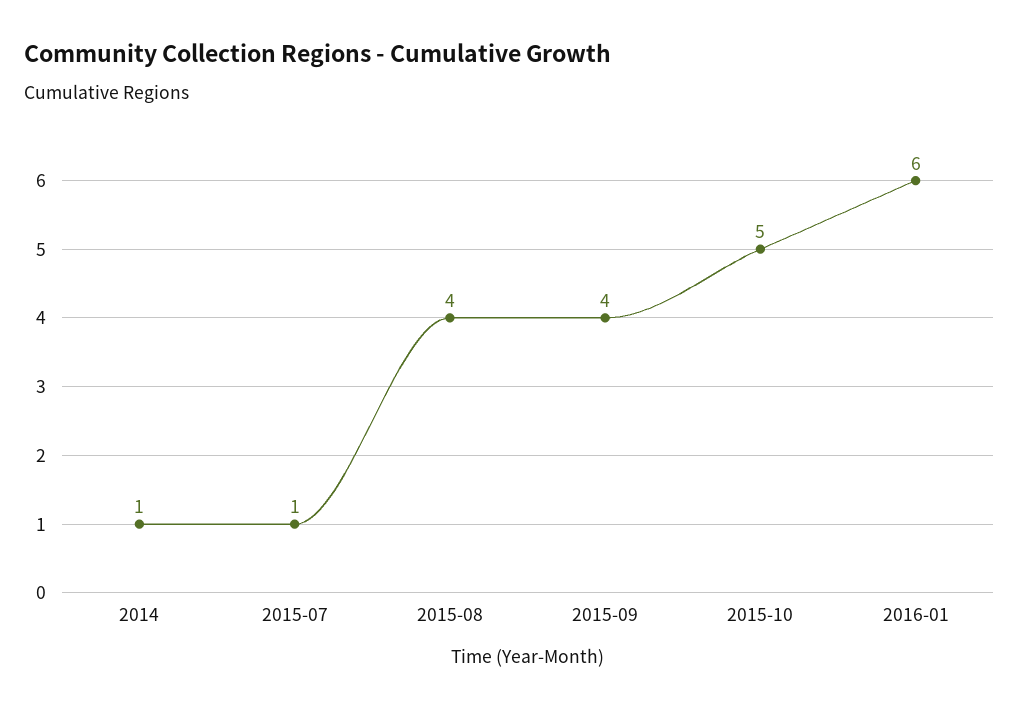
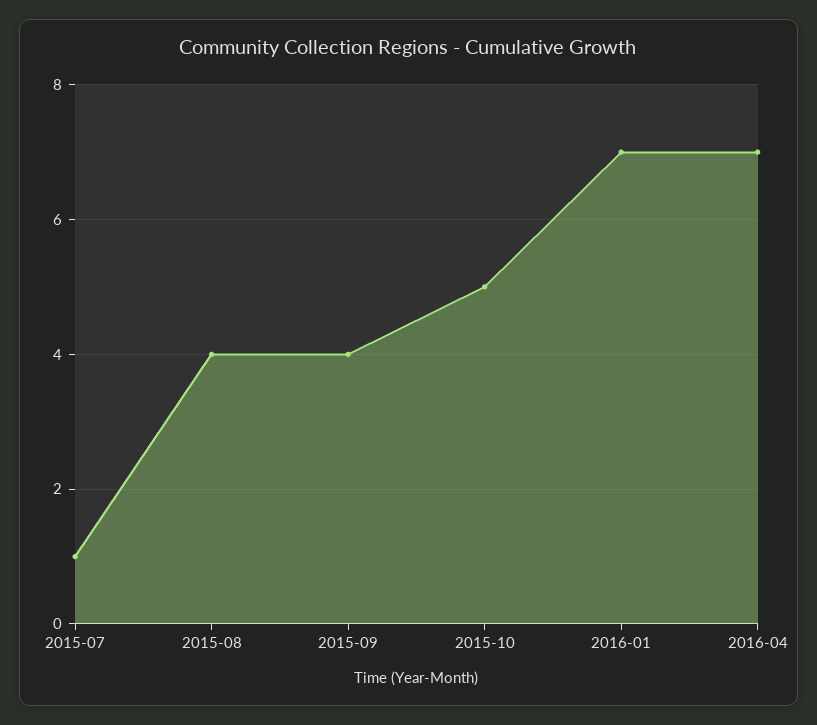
2014: 1 -> none
2016-01: 6 -> 7
2016-04: none -> 7

